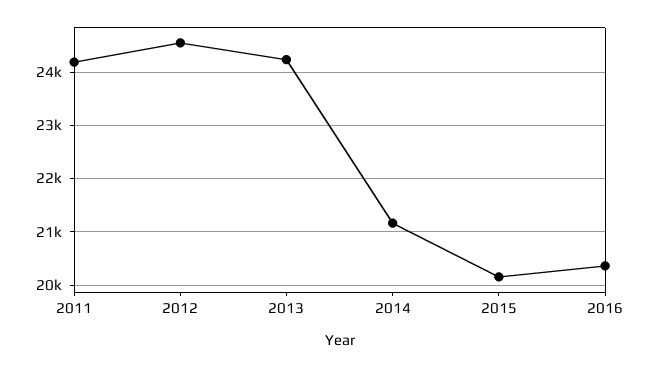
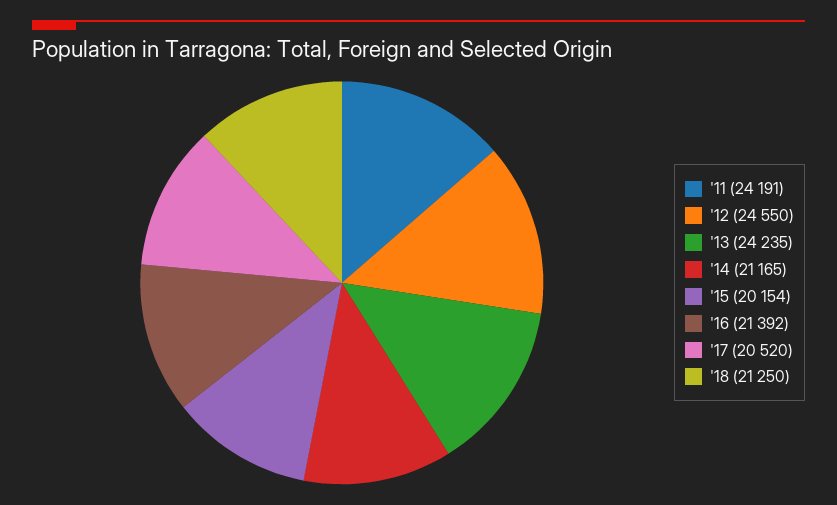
2016: 20400 -> 21392
'17: none -> 20520
'18: none -> 21250

